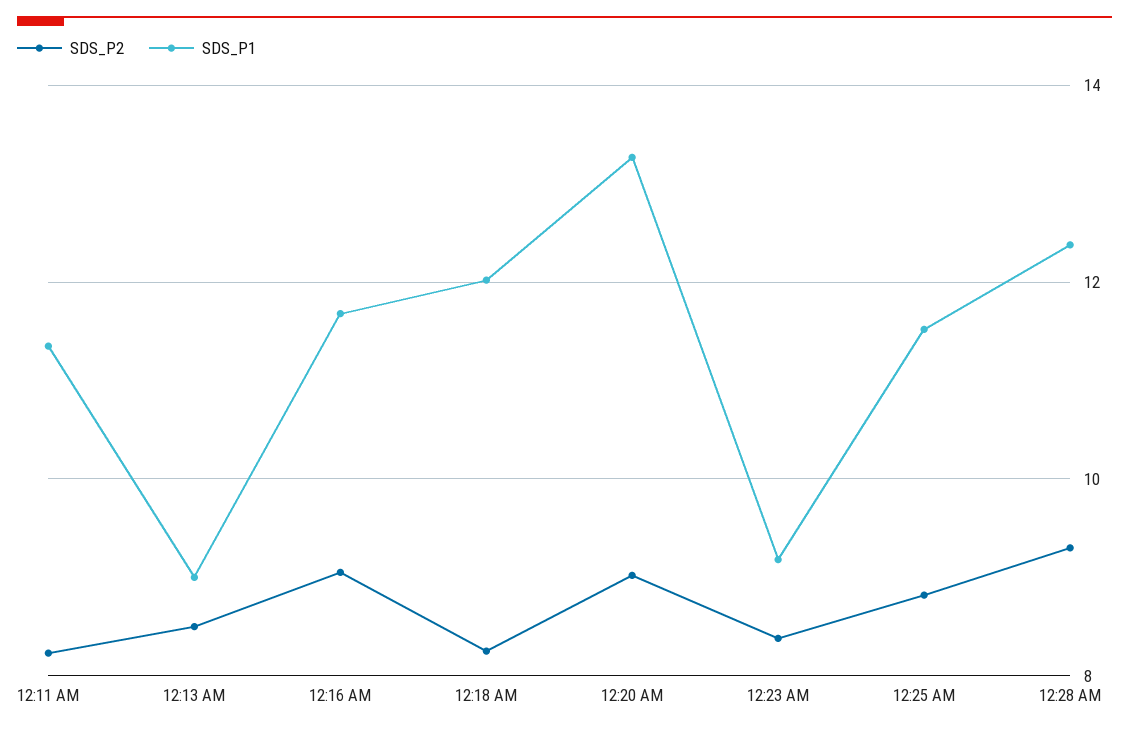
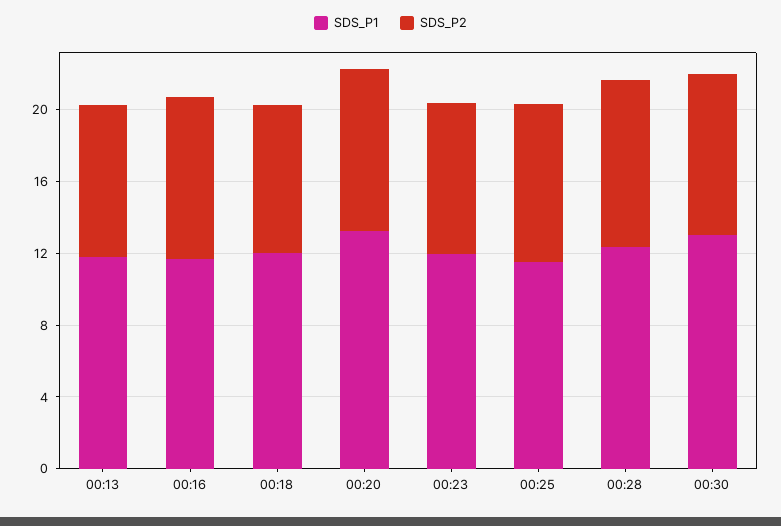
SDS_P2, 12:11 AM: 8.2 -> none
SDS_P1, 12:11 AM: 11.4 -> none
SDS_P1, 12:13 AM: 9 -> 12
SDS_P1, 12:23 AM: 9.2 -> 12
SDS_P1, 00:30: none -> 13
SDS_P2, 00:30: none -> 9

